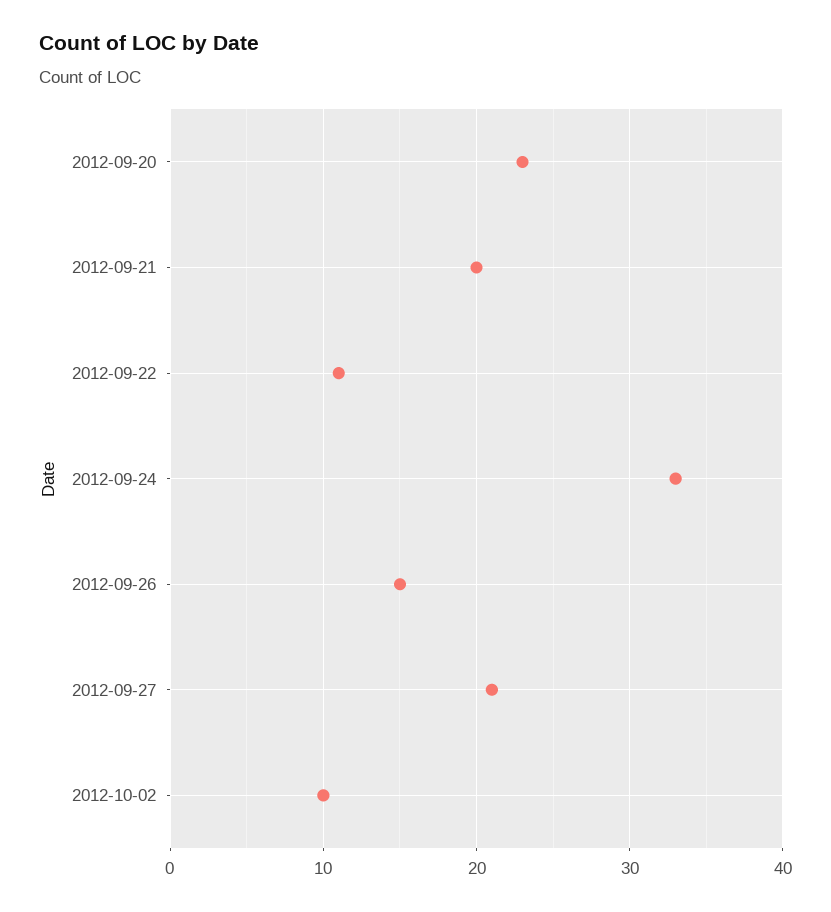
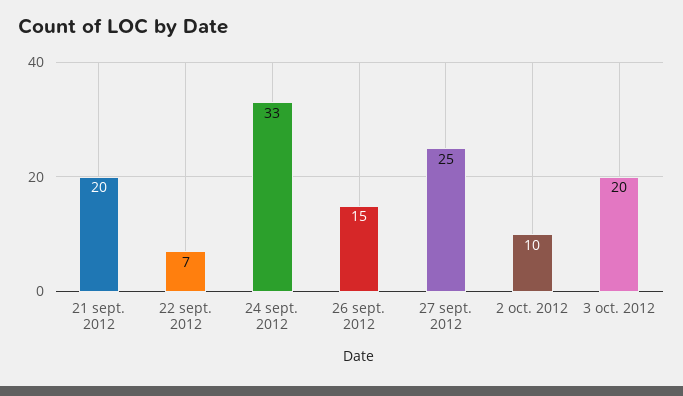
2012-09-20: 23 -> none
2012-09-22: 11 -> 7
2012-09-27: 21 -> 25
3 oct. 2012: none -> 20

